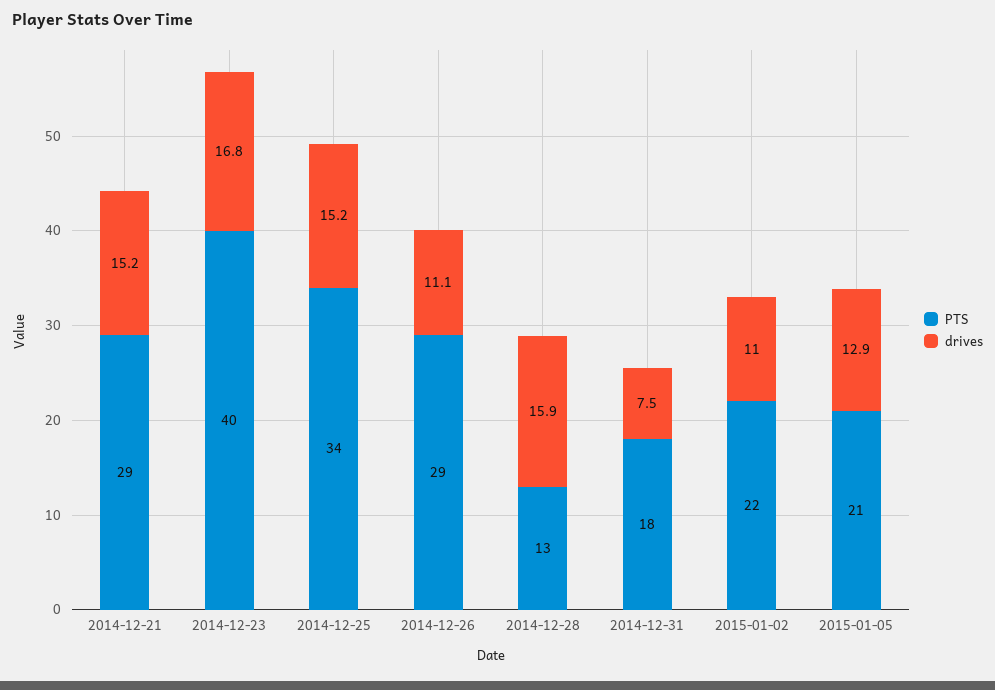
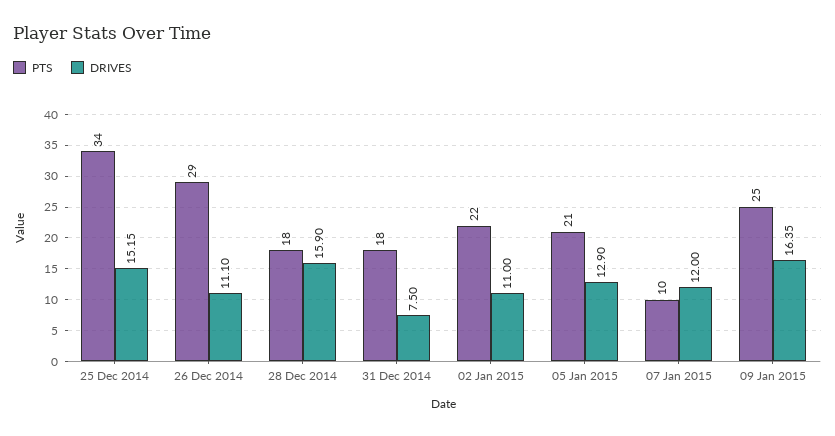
PTS, 2014-12-21: 29 -> none
drives, 2014-12-21: 15.2 -> none
PTS, 2014-12-23: 40 -> none
drives, 2014-12-23: 16.8 -> none
PTS, 2014-12-28: 13 -> 18
PTS, 07 Jan 2015: none -> 10
drives, 07 Jan 2015: none -> 12
PTS, 09 Jan 2015: none -> 25
drives, 09 Jan 2015: none -> 16.35

